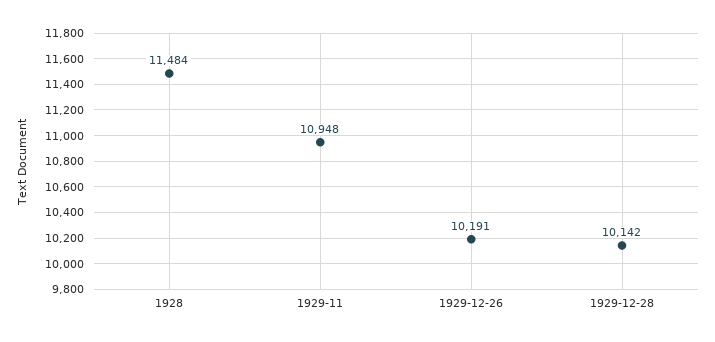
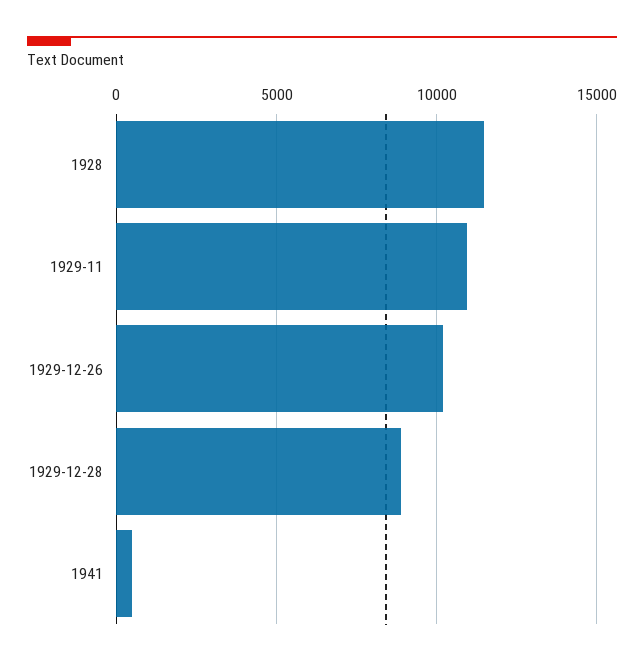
1929-12-28: 10142 -> 9000
1941: none -> 500

